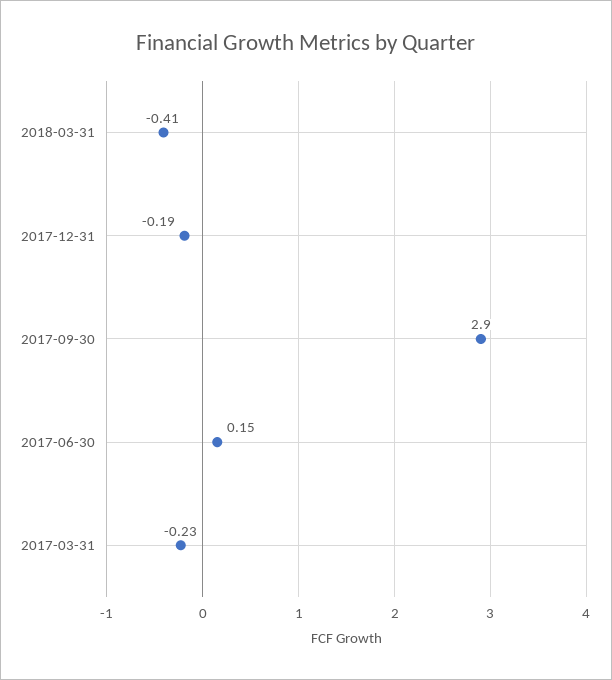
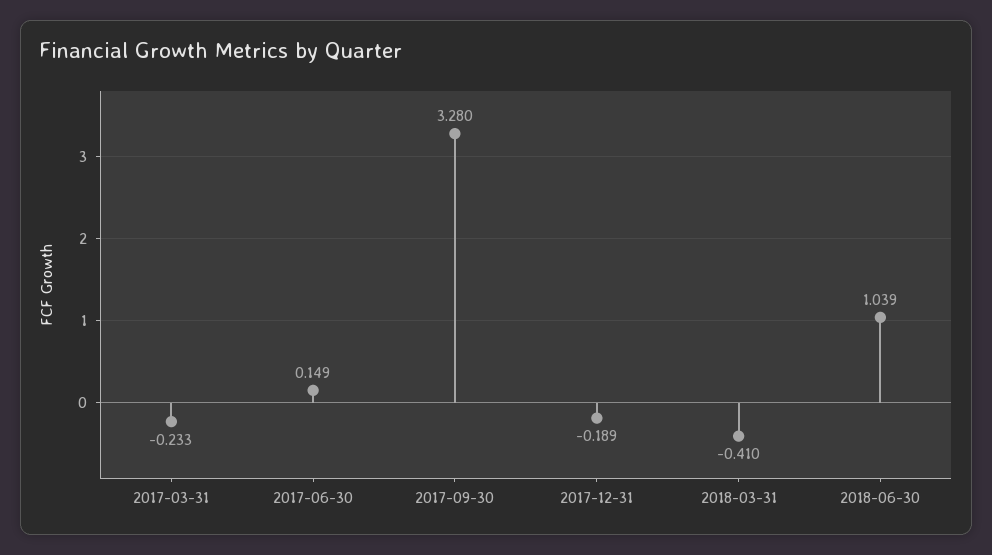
2017-09-30: 2.9 -> 3.28
2018-06-30: none -> 1.039

